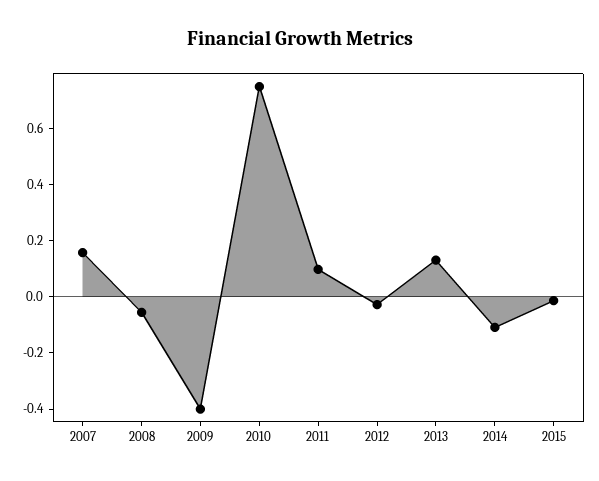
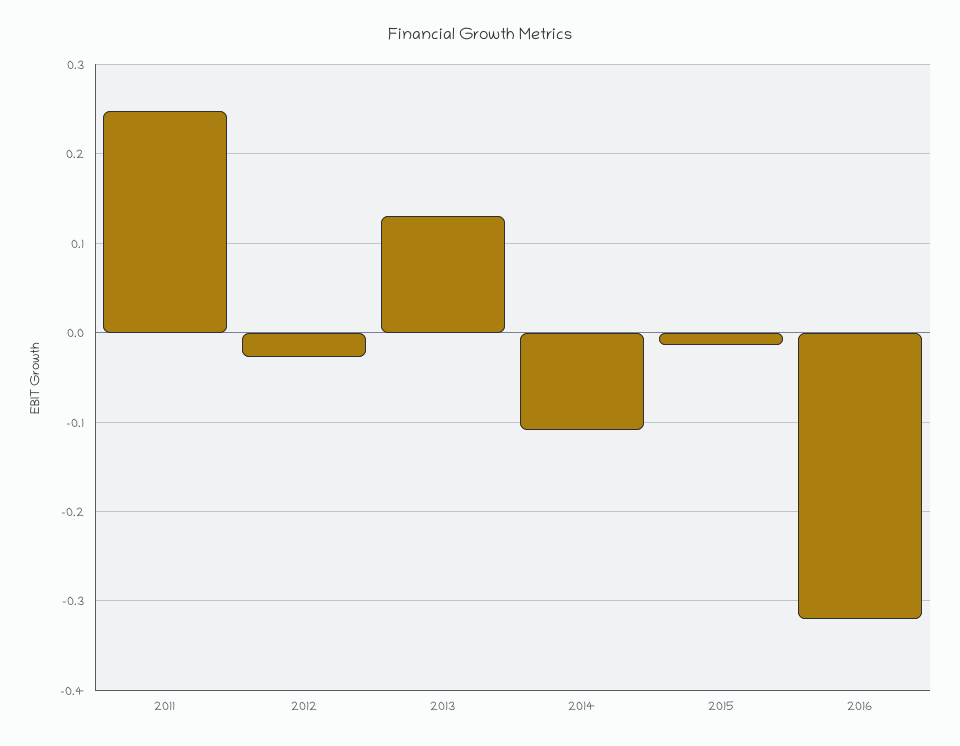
2007: 0.15 -> none
2008: -0.05 -> none
2009: -0.4 -> none
2010: 0.75 -> none
2011: 0.1 -> 0.25
2016: none -> -0.32

